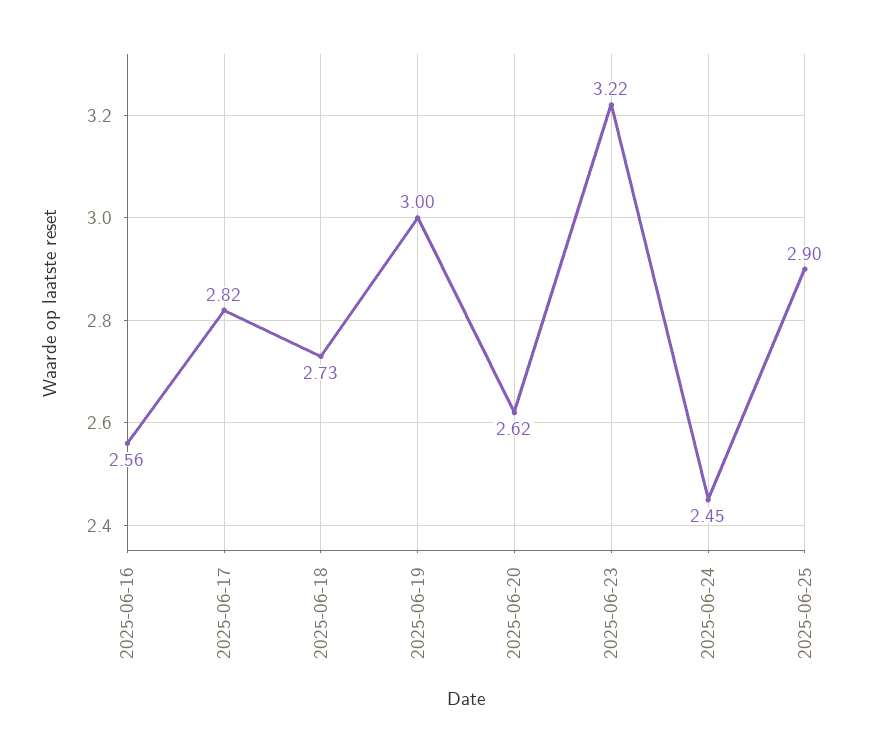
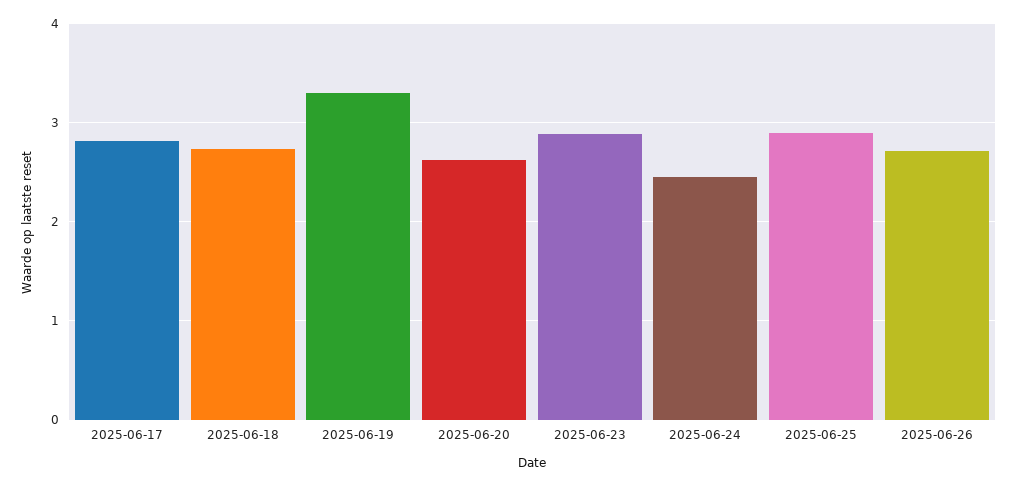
2025-06-16: 2.56 -> none
2025-06-19: 3 -> 3.3
2025-06-23: 3.22 -> 2.9
2025-06-26: none -> 2.7

